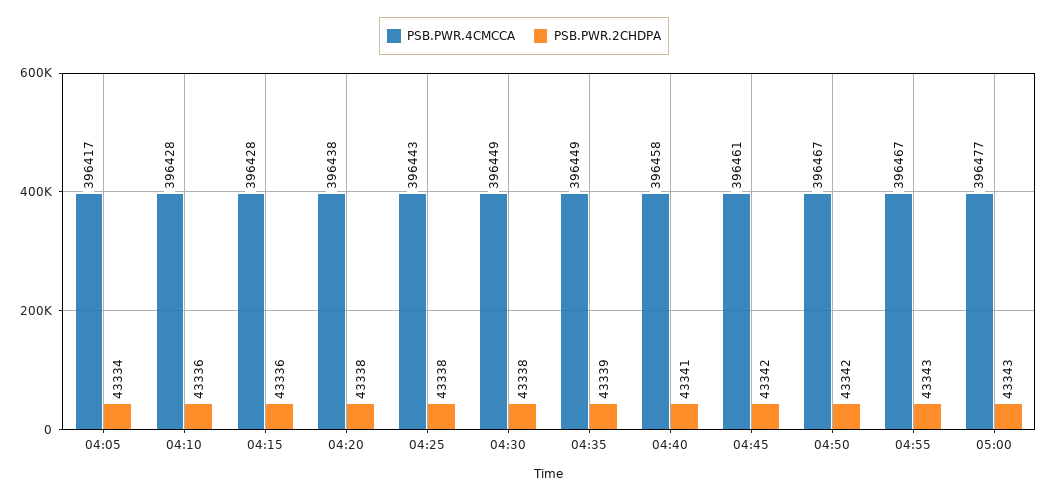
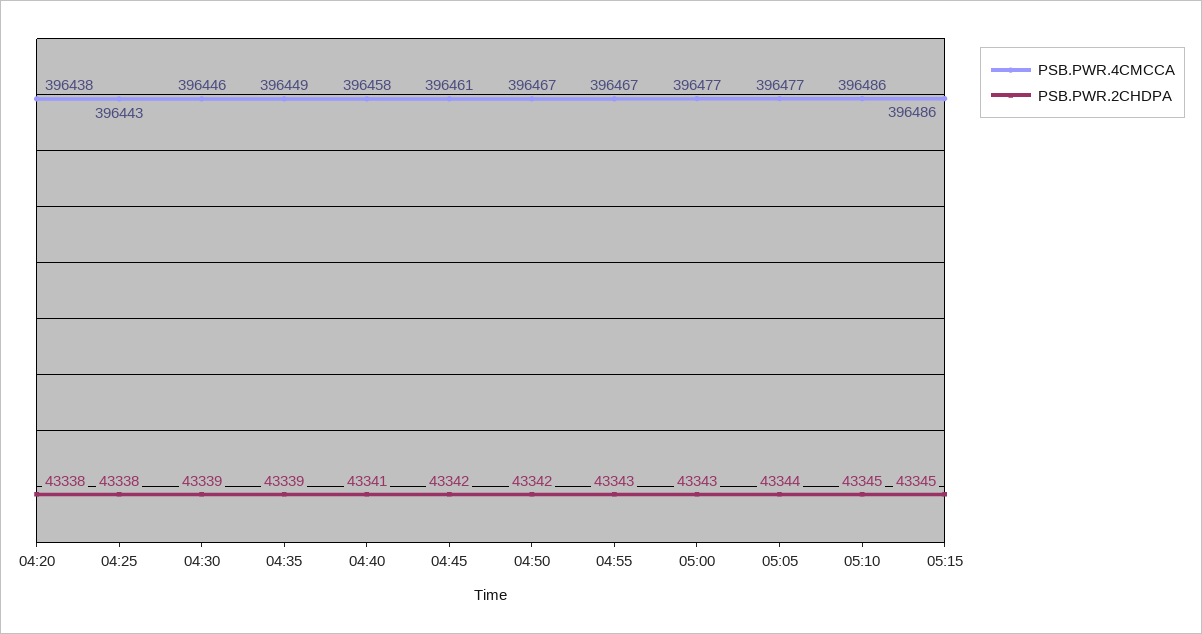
PSB.PWR.4CMCCA, 04:05: 396417 -> none
PSB.PWR.2CHDPA, 04:05: 43334 -> none
PSB.PWR.4CMCCA, 04:10: 396428 -> none
PSB.PWR.2CHDPA, 04:10: 43336 -> none
PSB.PWR.4CMCCA, 04:15: 396428 -> none
PSB.PWR.2CHDPA, 04:15: 43336 -> none
PSB.PWR.4CMCCA, 04:30: 396449 -> 396446
PSB.PWR.2CHDPA, 04:30: 43338 -> 43339
PSB.PWR.4CMCCA, 05:05: none -> 396477
PSB.PWR.2CHDPA, 05:05: none -> 43344
PSB.PWR.4CMCCA, 05:10: none -> 396486
PSB.PWR.2CHDPA, 05:10: none -> 43345
PSB.PWR.4CMCCA, 05:15: none -> 396486
PSB.PWR.2CHDPA, 05:15: none -> 43345

